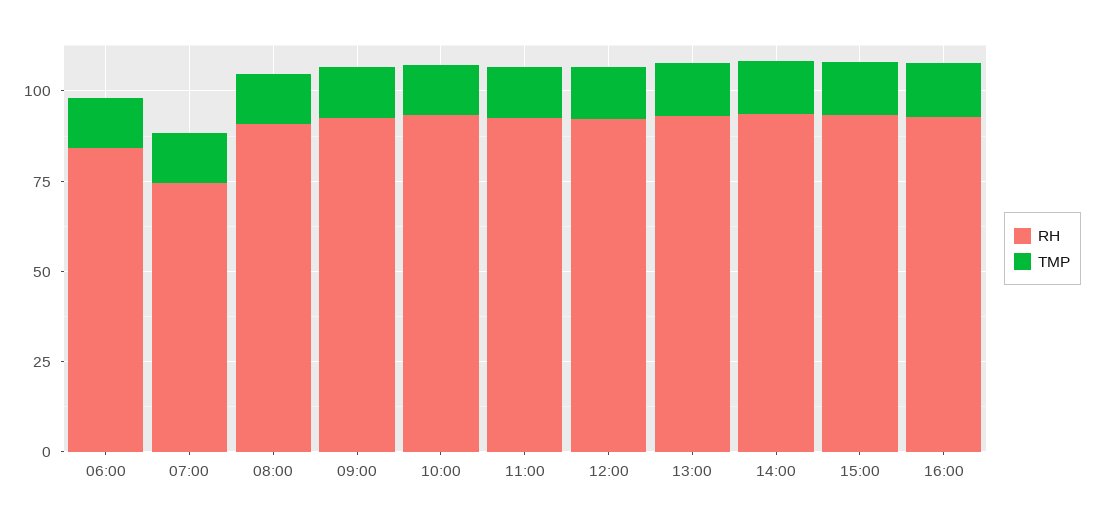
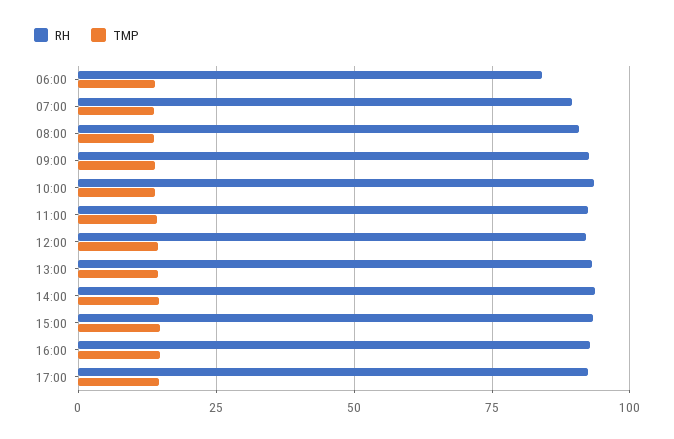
RH, 07:00: 75 -> 90
RH, 17:00: none -> 92.5
TMP, 17:00: none -> 15

